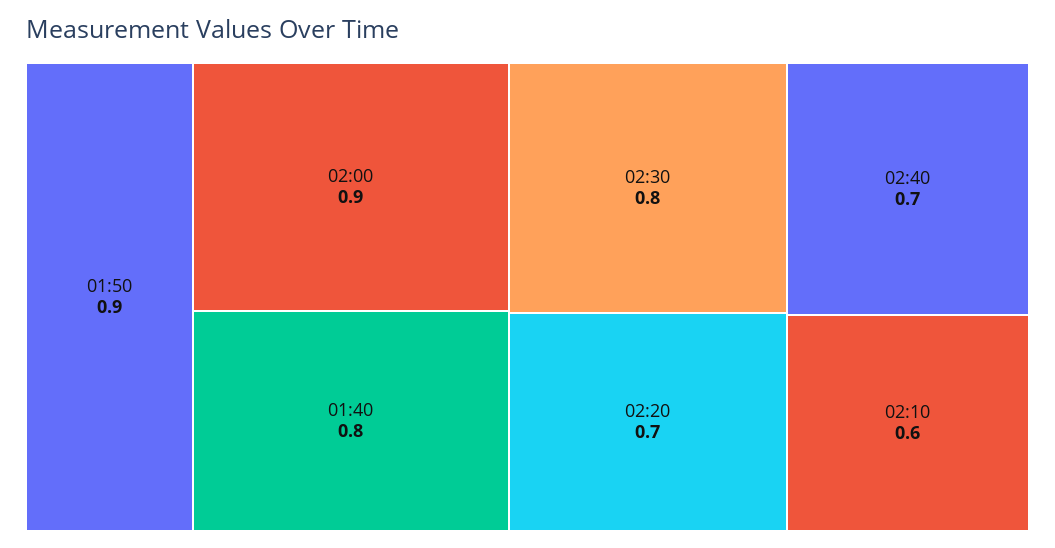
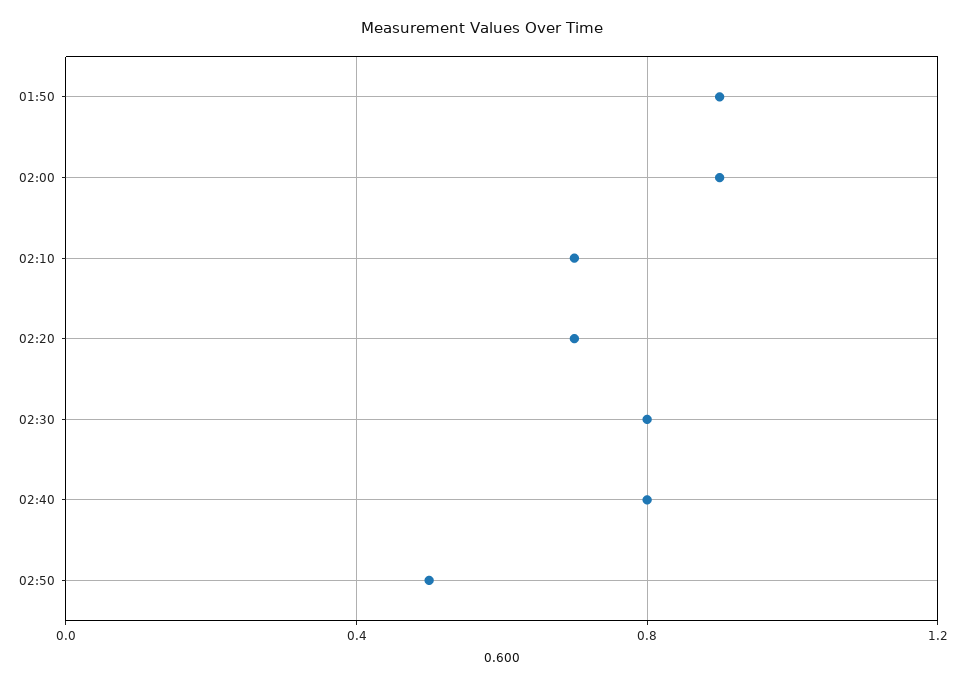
01:40: 0.8 -> none
02:40: 0.7 -> 0.8
02:10: 0.6 -> 0.7
02:50: none -> 0.5

